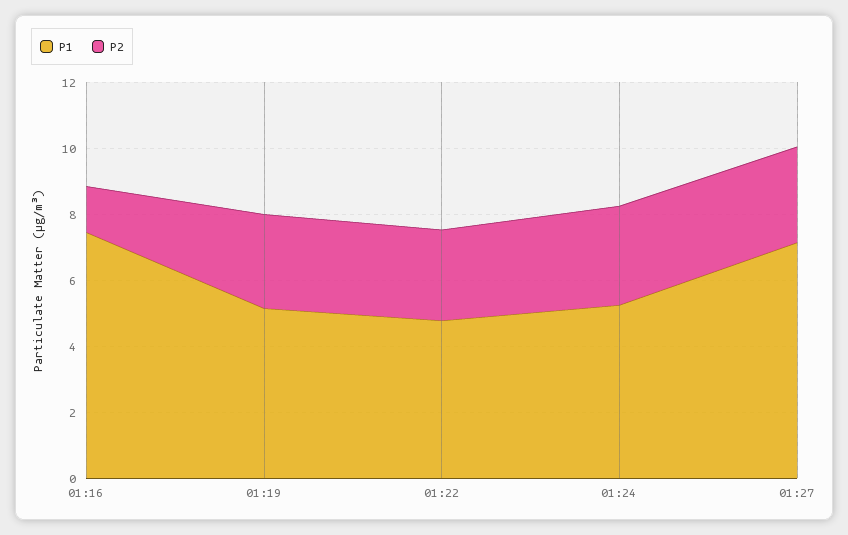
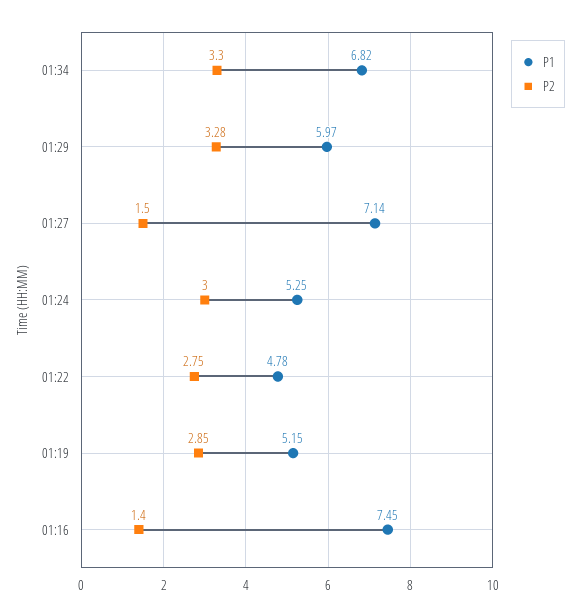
P2, 01:27: 3 -> 1.5
P1, 01:34: none -> 6.82
P2, 01:34: none -> 3.3
P1, 01:29: none -> 5.97
P2, 01:29: none -> 3.28

